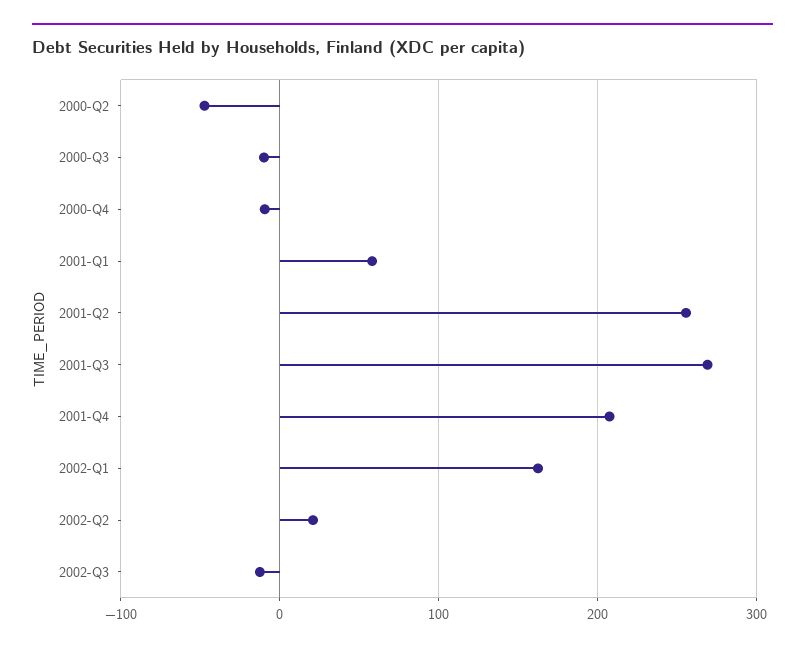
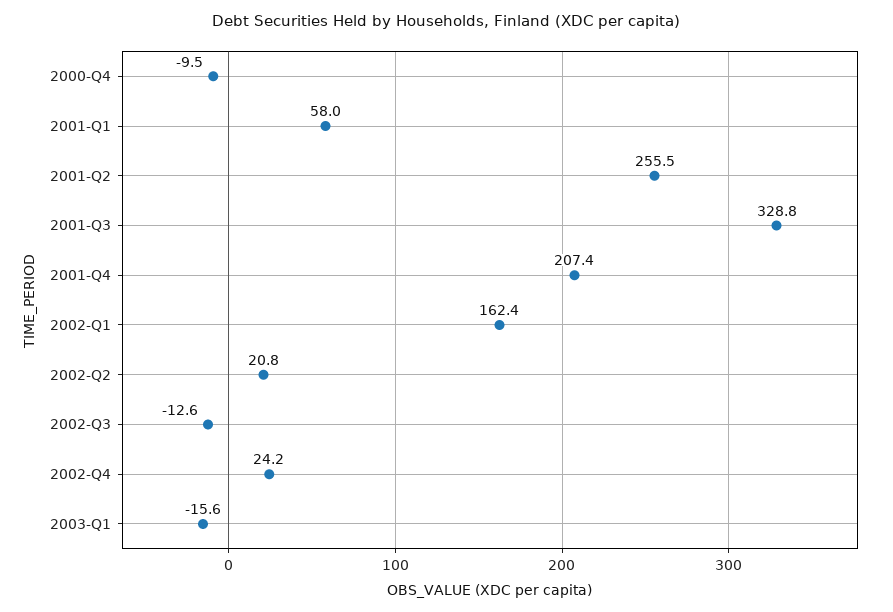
2000-Q2: -50 -> none
2000-Q3: -10 -> none
2001-Q3: 270 -> 328.8
2002-Q4: none -> 24.2
2003-Q1: none -> -15.6

